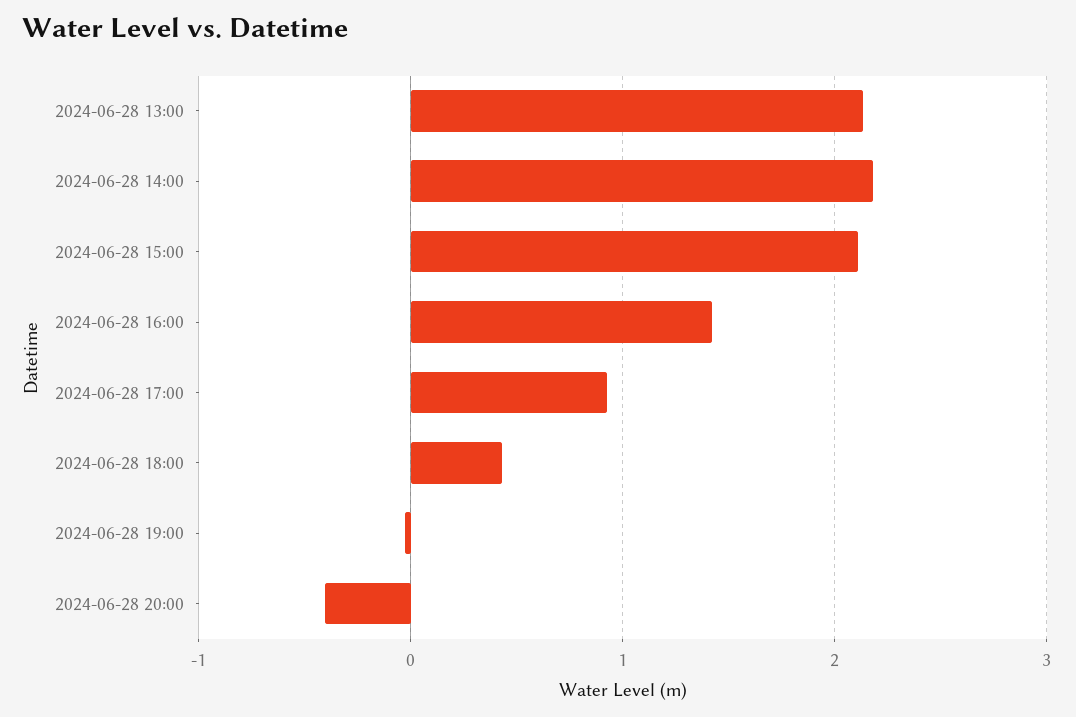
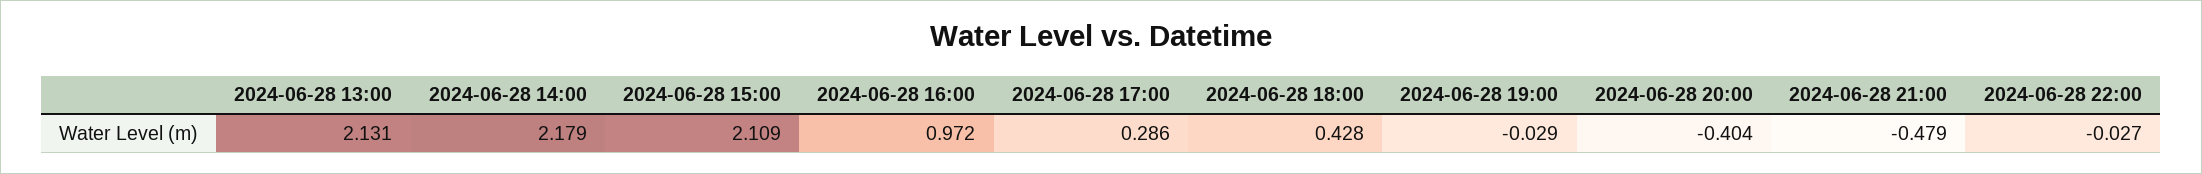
2024-06-28 16:00: 1.4 -> 0.972
2024-06-28 17:00: 0.9 -> 0.286
2024-06-28 21:00: none -> -0.479
2024-06-28 22:00: none -> -0.027

